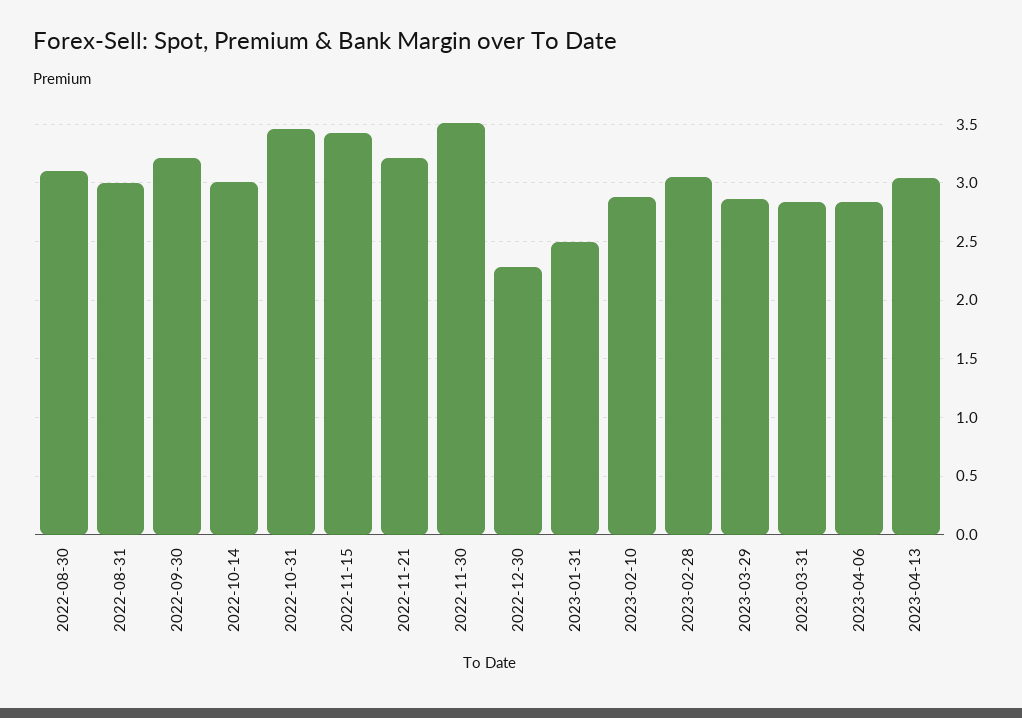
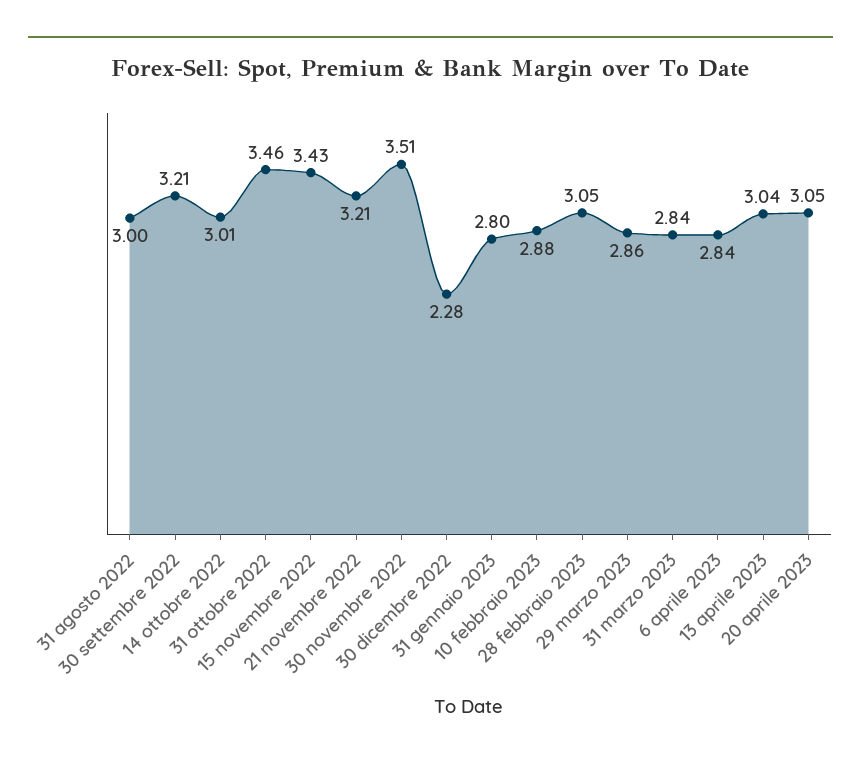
2022-08-30: 3.1 -> none
2023-01-31: 2.5 -> 2.8
20 aprile 2023: none -> 3.05

